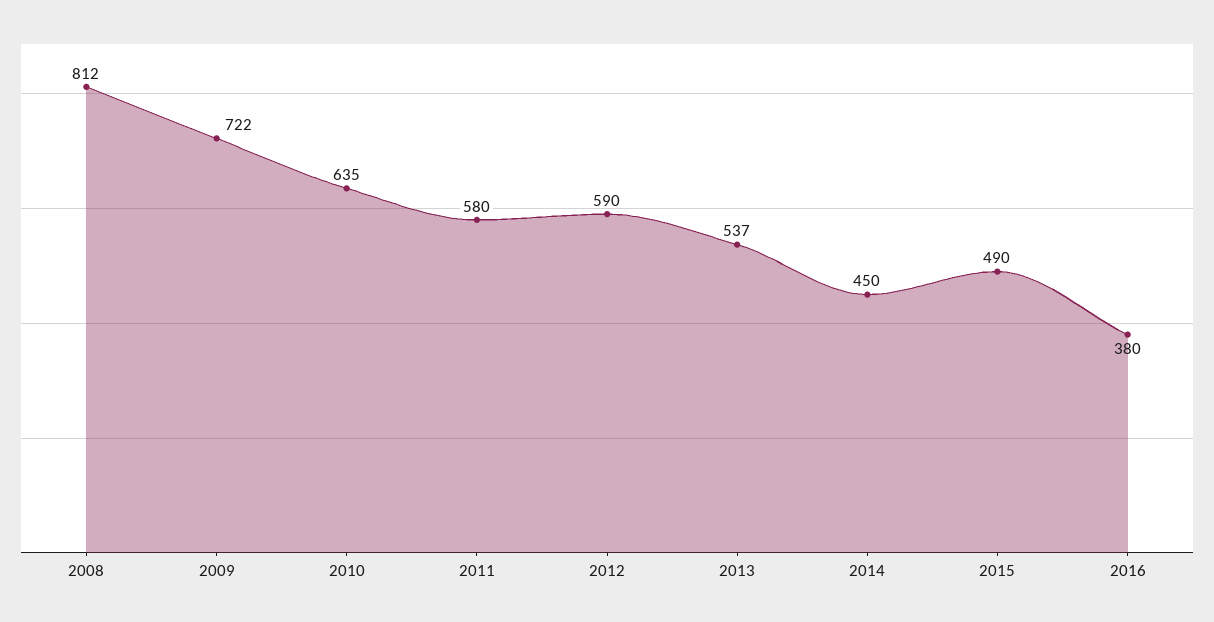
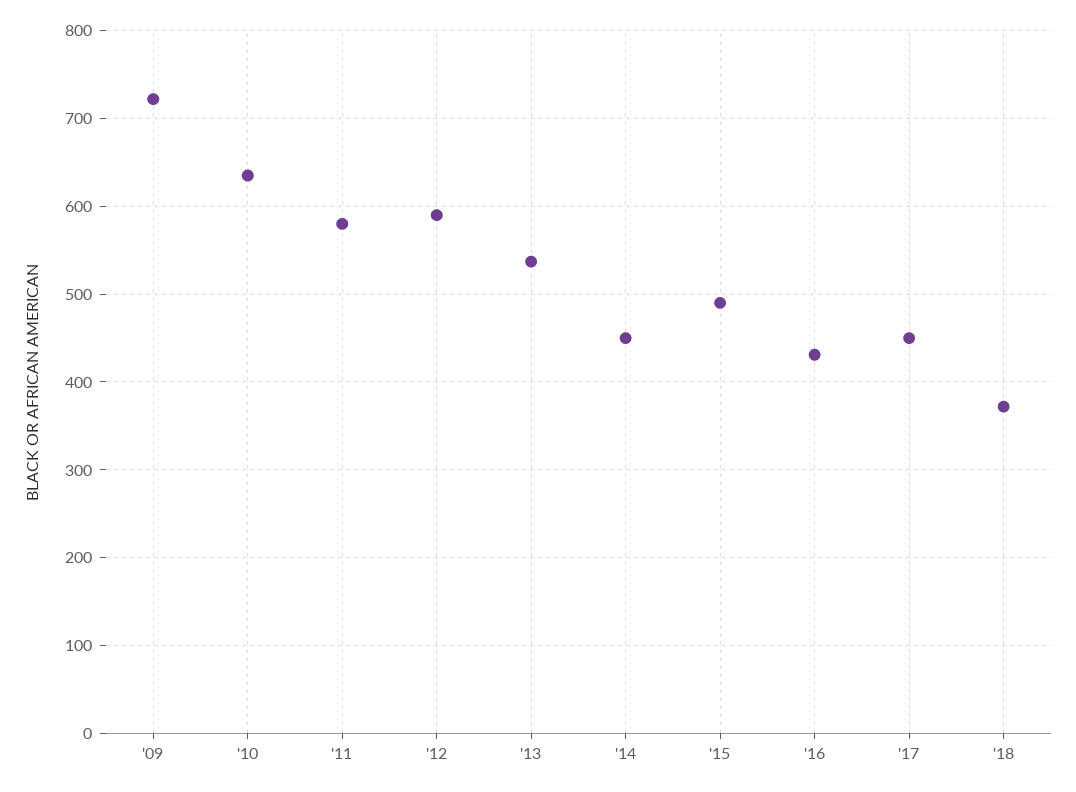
2008: 812 -> none
2016: 380 -> 430
'17: none -> 450
'18: none -> 370

